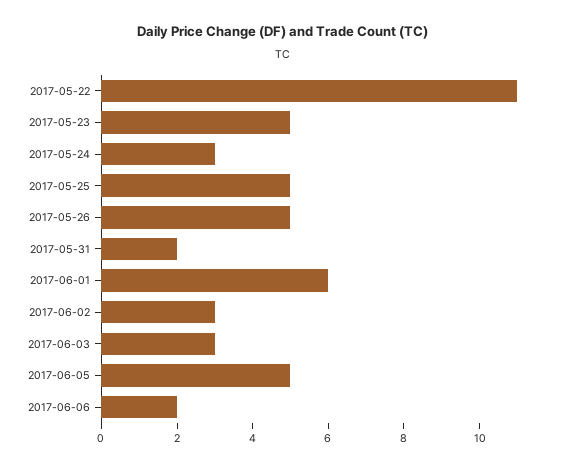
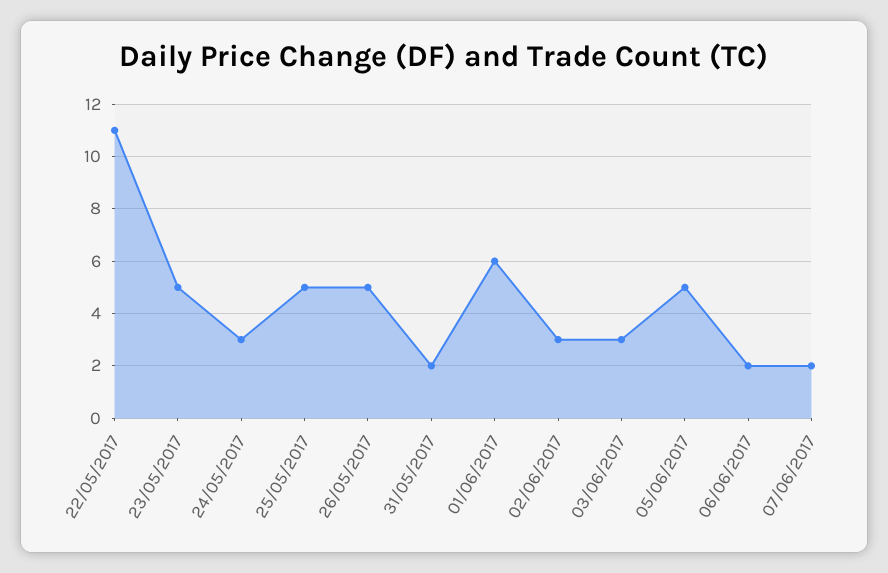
07/06/2017: none -> 2

